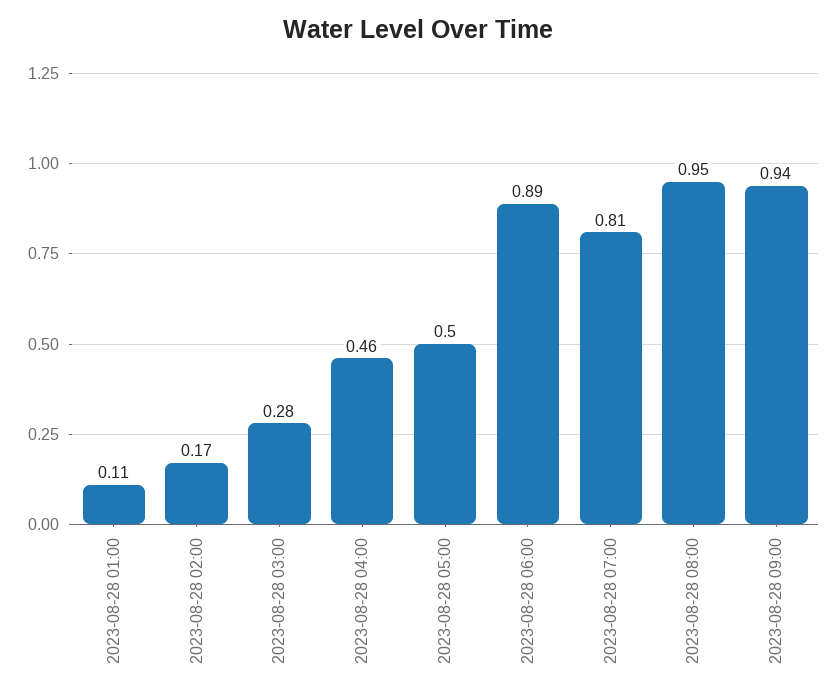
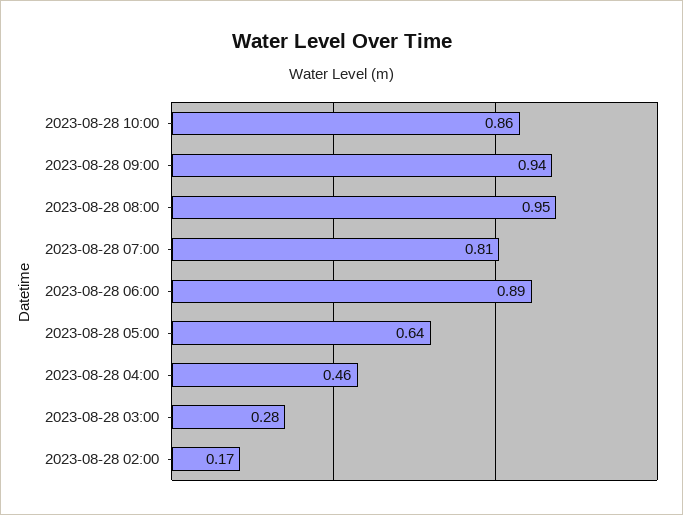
2023-08-28 01:00: 0.11 -> none
2023-08-28 05:00: 0.5 -> 0.64
2023-08-28 10:00: none -> 0.86

